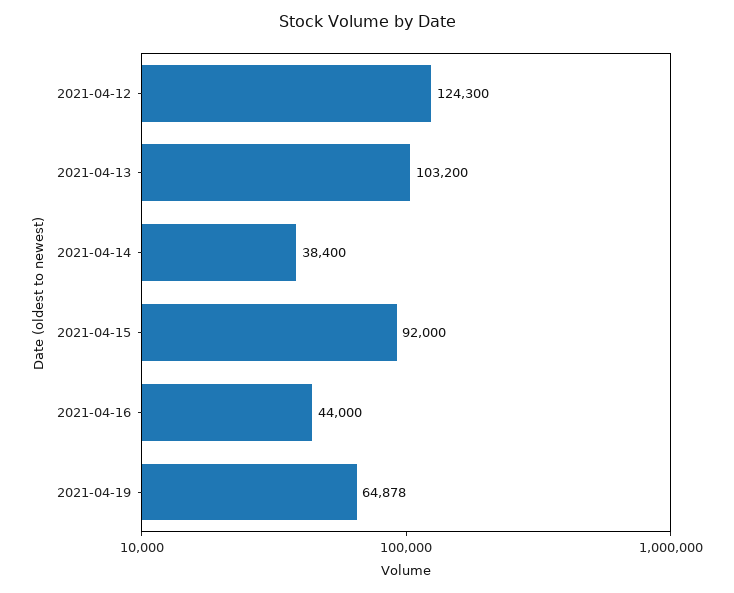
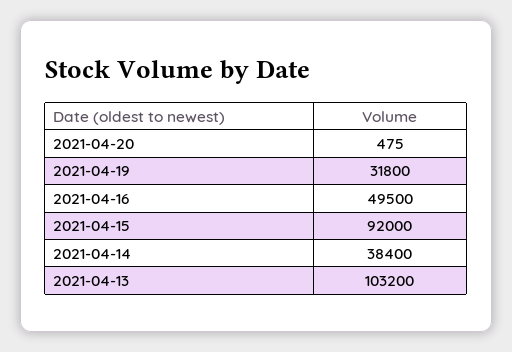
2021-04-12: 124300 -> none
2021-04-16: 44000 -> 49500
2021-04-19: 64878 -> 31800
2021-04-20: none -> 475

